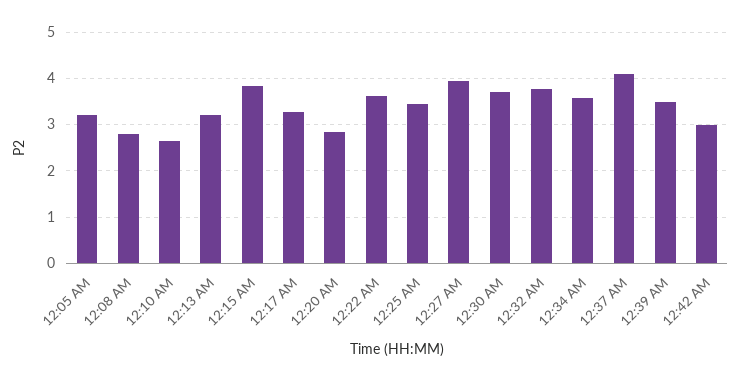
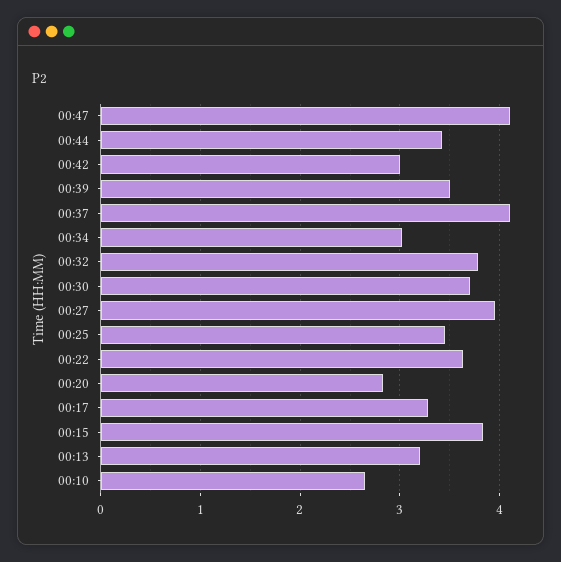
12:05 AM: 3.2 -> none
12:08 AM: 2.8 -> none
12:34 AM: 3.6 -> 3
00:47: none -> 4.1
00:44: none -> 3.4

